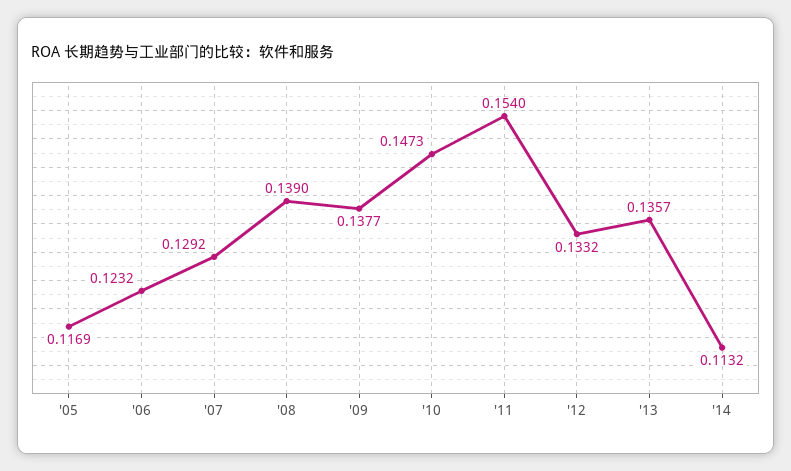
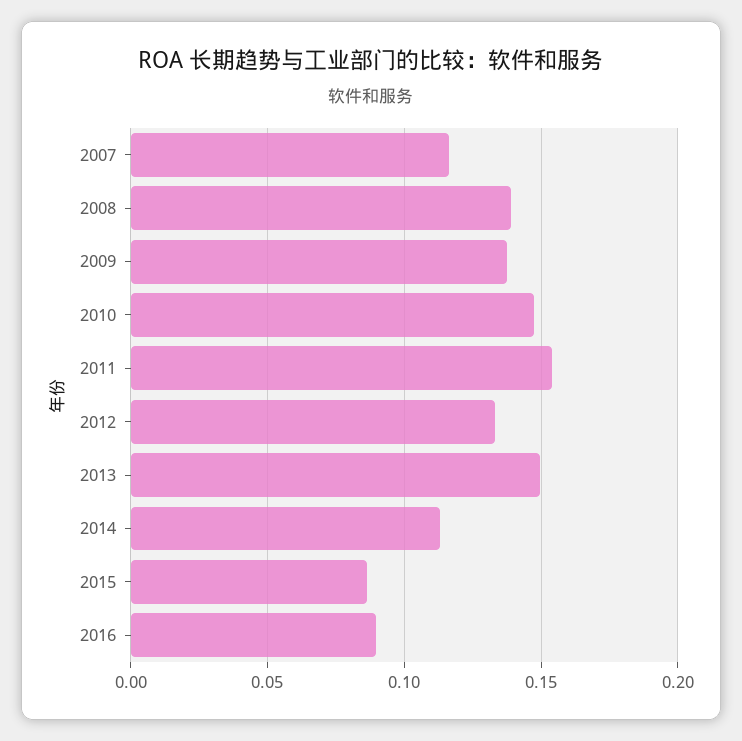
'05: 0.1169 -> none
'06: 0.1232 -> none
'07: 0.1292 -> 0.115
'13: 0.1357 -> 0.15
2015: none -> 0.085
2016: none -> 0.09

